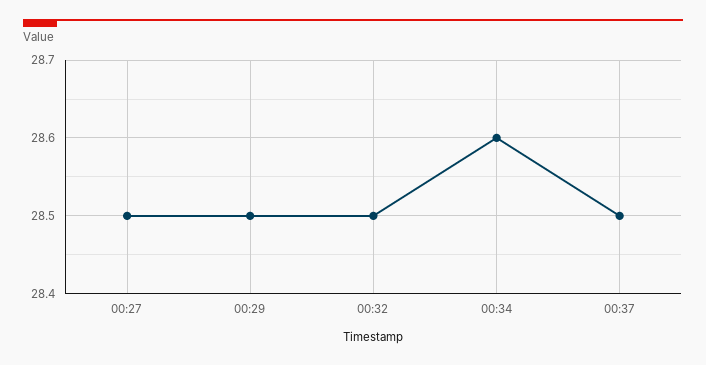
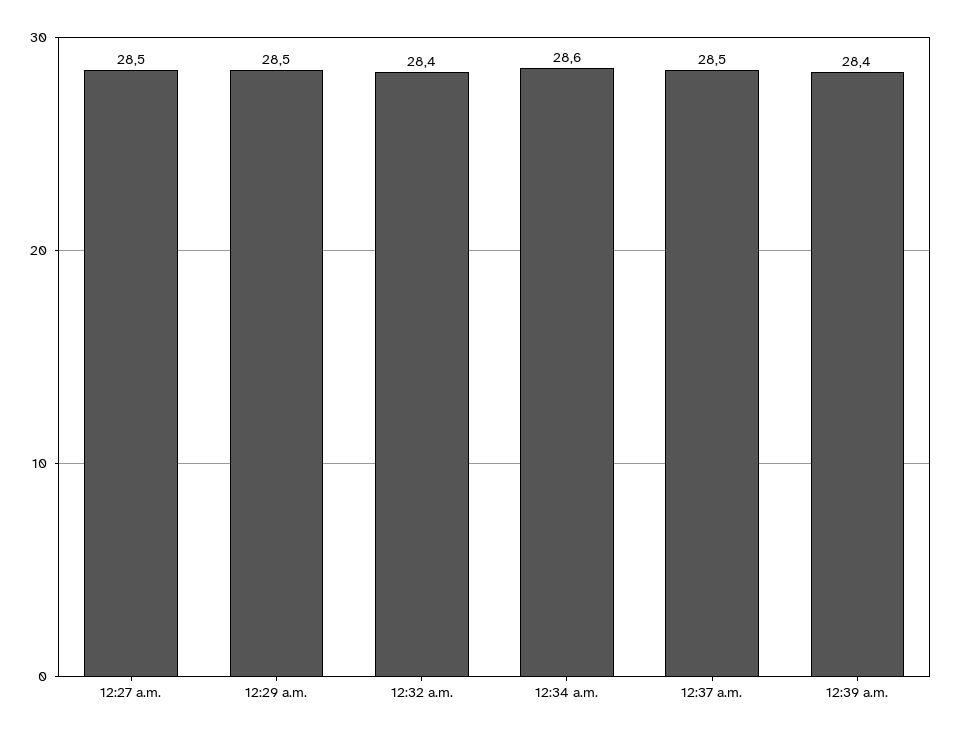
00:32: 28.5 -> 28.4
12:39 a.m.: none -> 28.4

